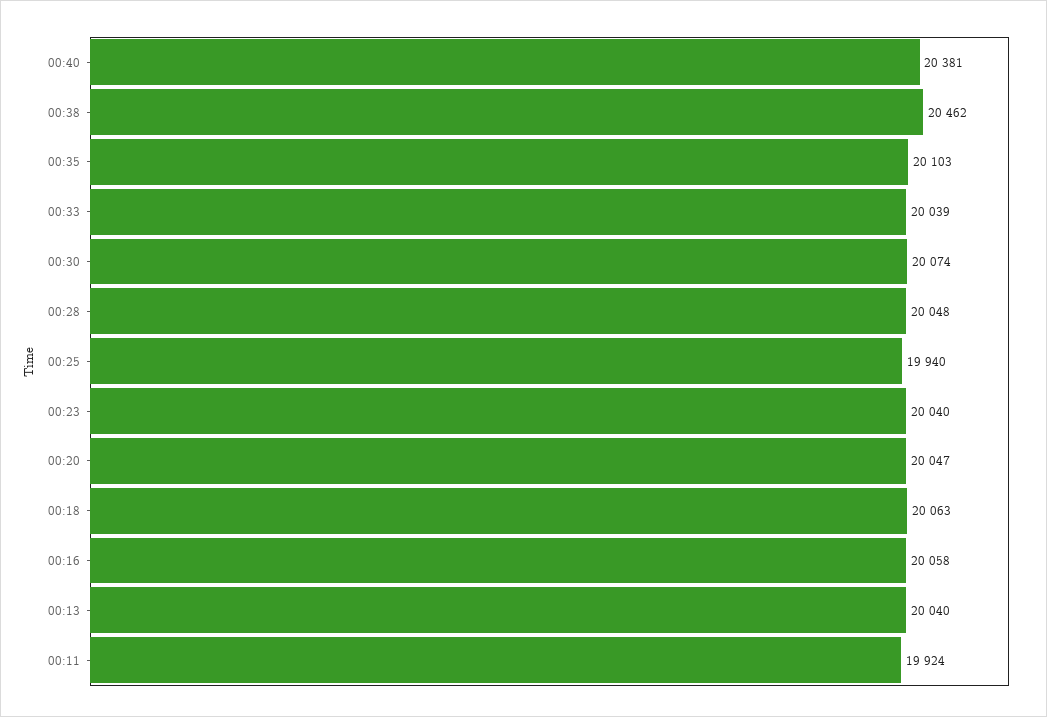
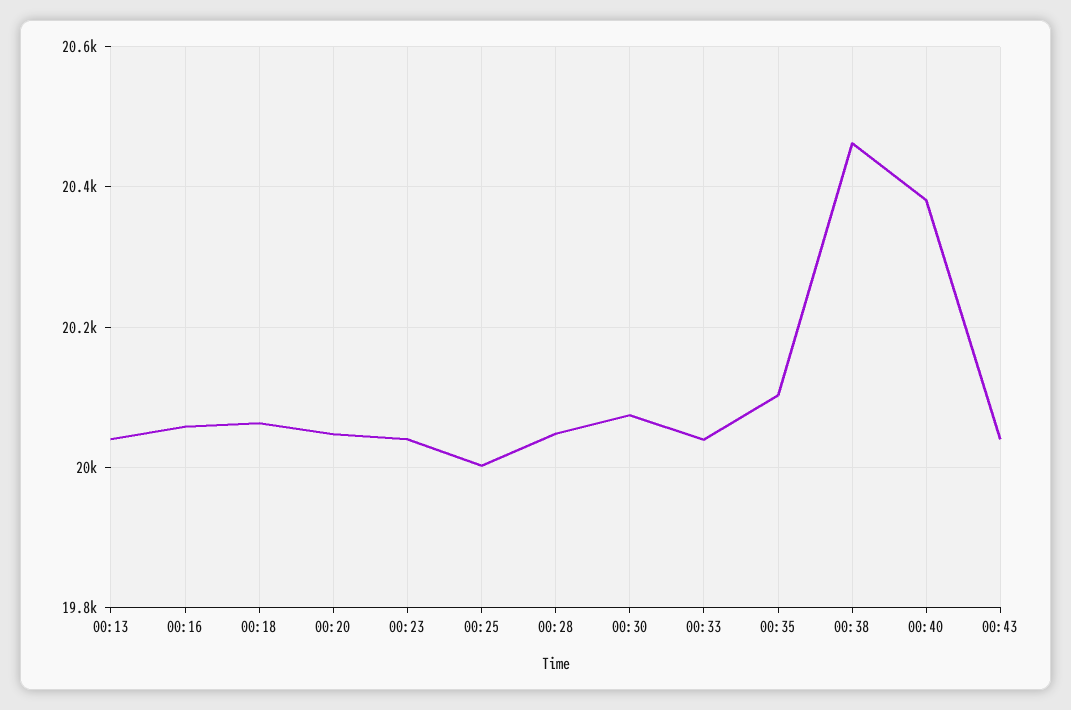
00:25: 19940 -> 20000
00:11: 19924 -> none
00:43: none -> 20040

